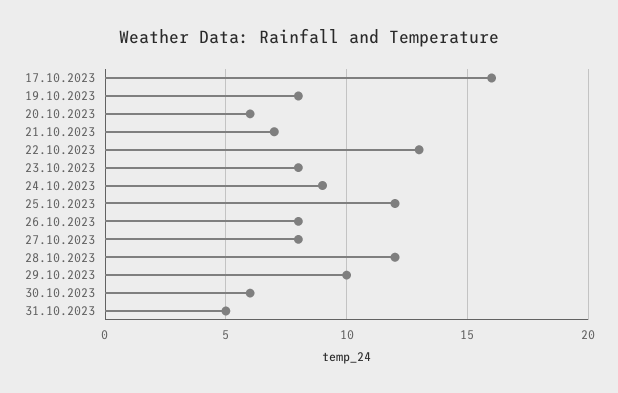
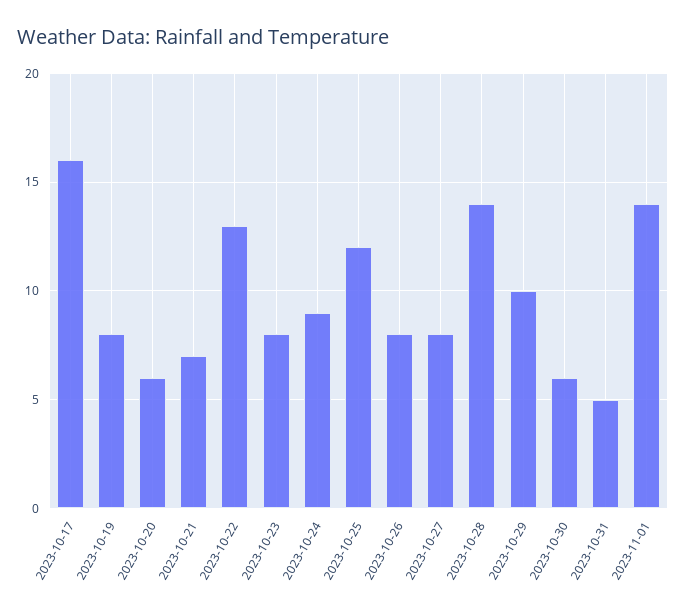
28.10.2023: 12 -> 14
2023-11-01: none -> 14

